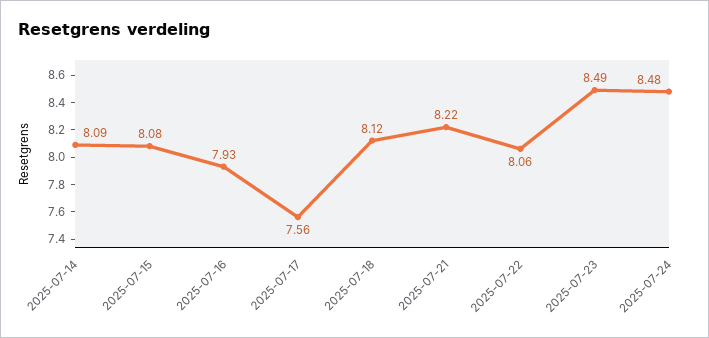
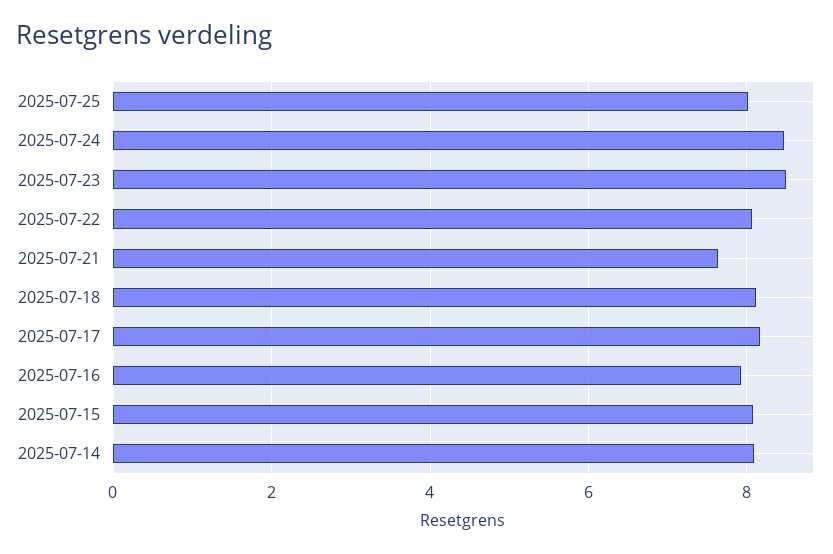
2025-07-17: 7.56 -> 8.2
2025-07-21: 8.22 -> 7.6
2025-07-25: none -> 8

